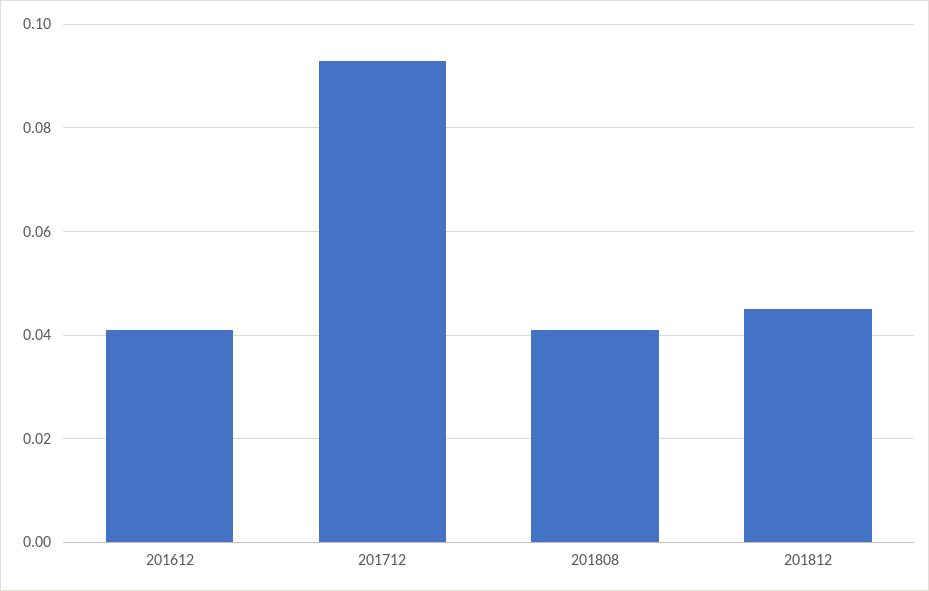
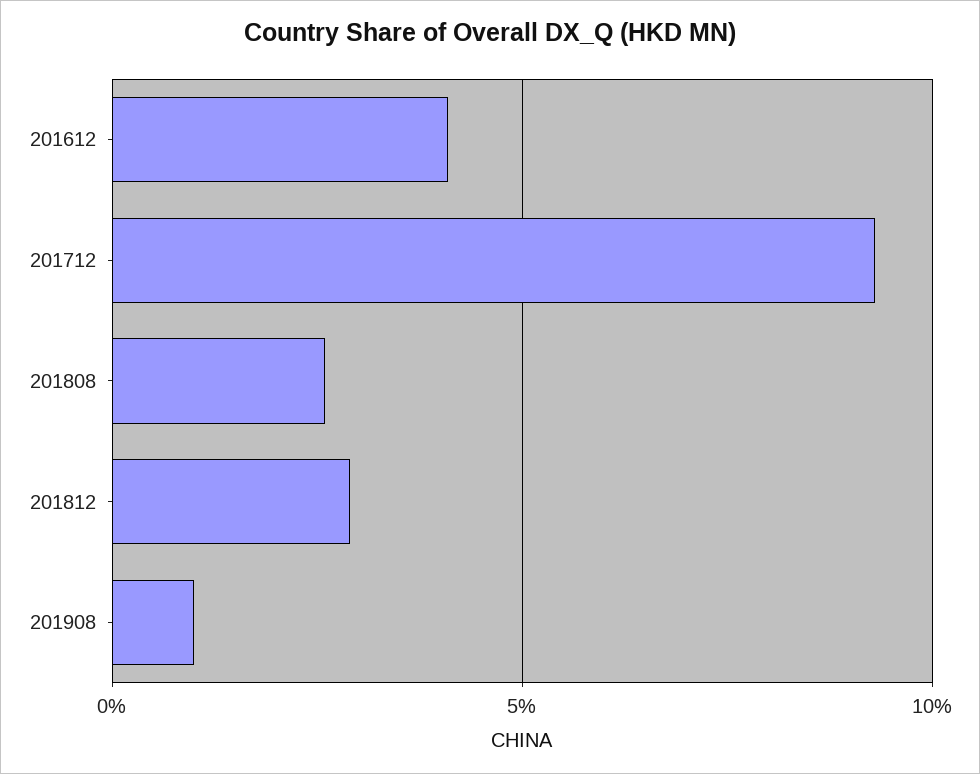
201808: 0.04 -> 0.025
201812: 0.045 -> 0.03
201908: none -> 0.01

